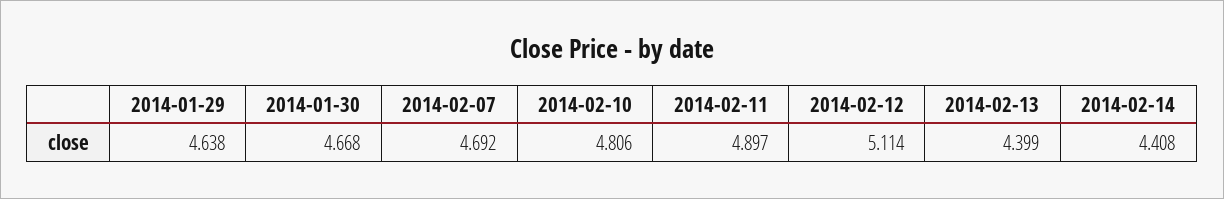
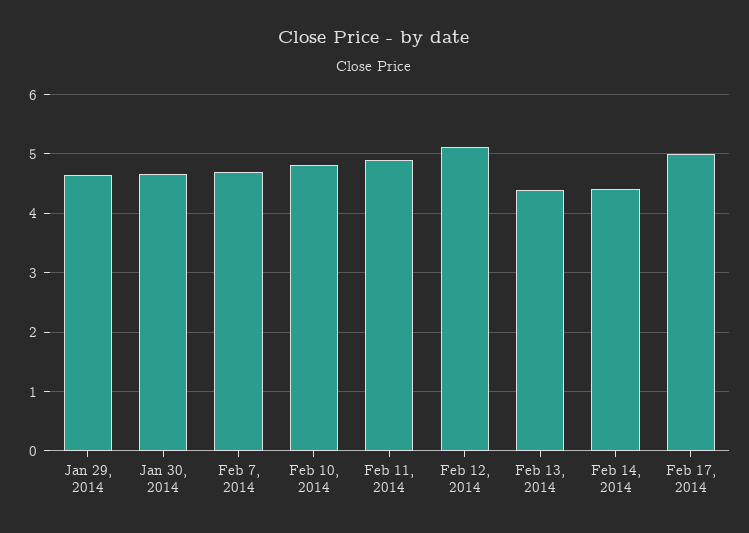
Feb 17, 2014: none -> 5

